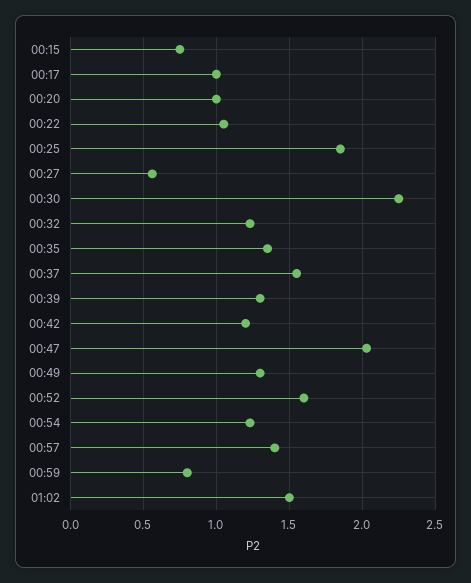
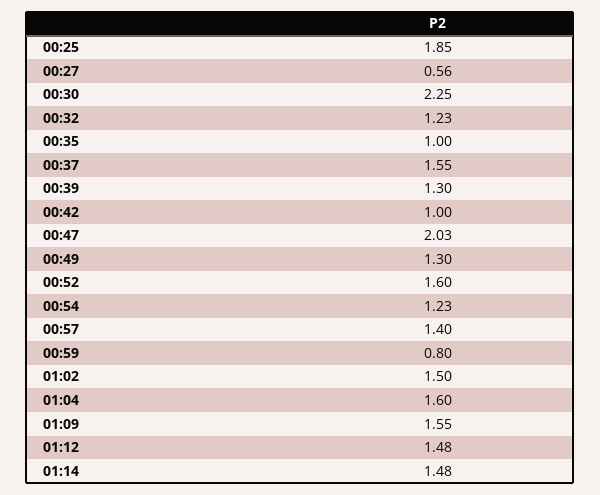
00:15: 0.75 -> none
00:17: 1 -> none
00:20: 1 -> none
00:22: 1.05 -> none
00:35: 1.35 -> 1
00:42: 1.2 -> 1
01:04: none -> 1.6
01:09: none -> 1.55
01:12: none -> 1.48
01:14: none -> 1.48

